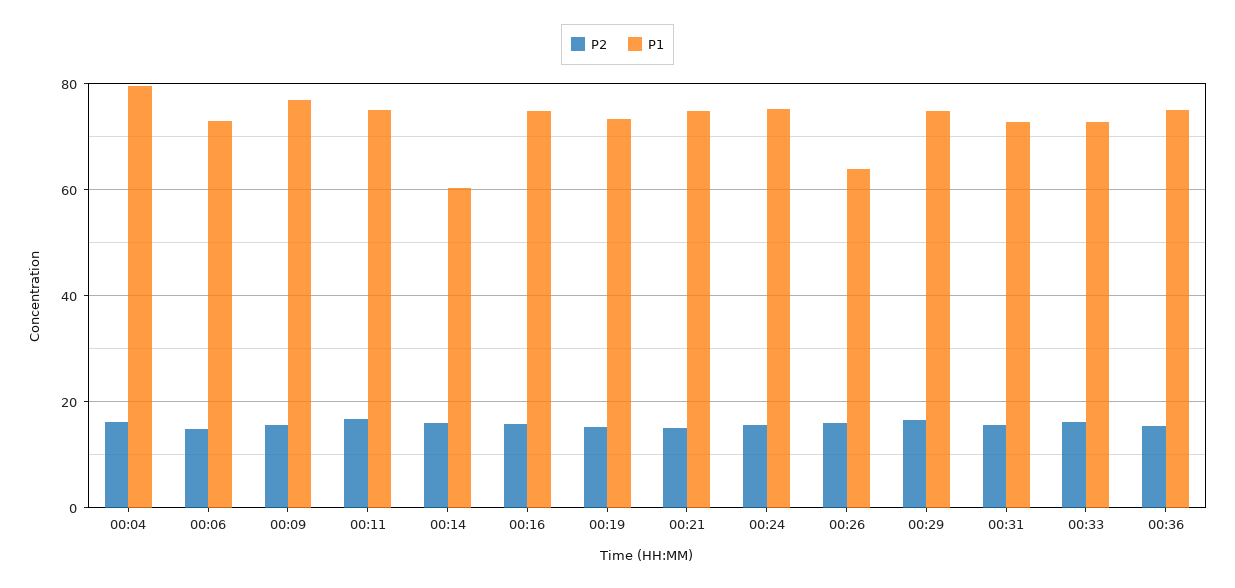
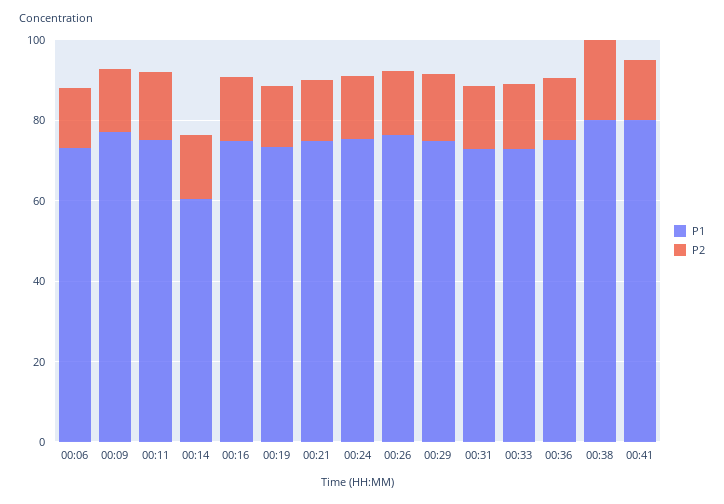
P2, 00:04: 16 -> none
P1, 00:04: 80 -> none
P1, 00:26: 64 -> 75
P1, 00:38: none -> 80
P2, 00:38: none -> 20
P1, 00:41: none -> 80
P2, 00:41: none -> 15

